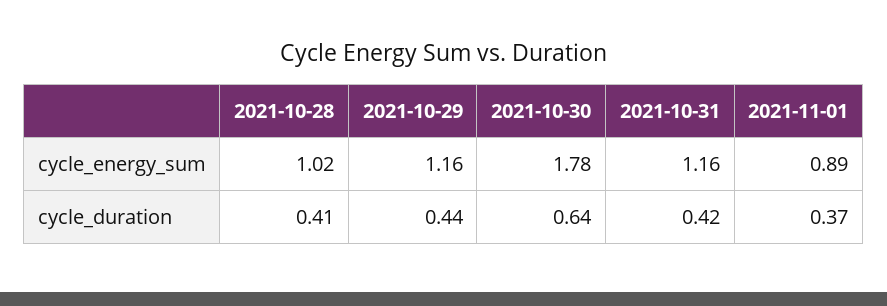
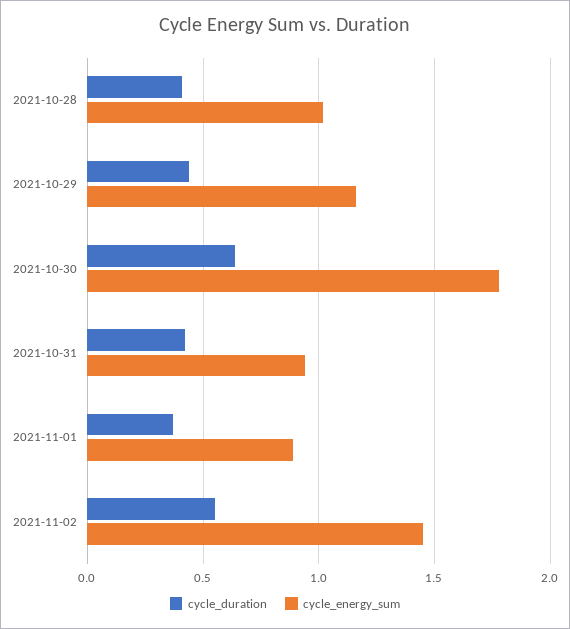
cycle_energy_sum, 2021-10-31: 1.16 -> 0.95
cycle_duration, 2021-11-02: none -> 0.55
cycle_energy_sum, 2021-11-02: none -> 1.45

